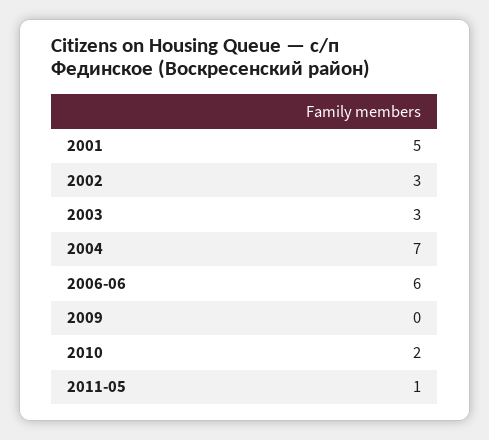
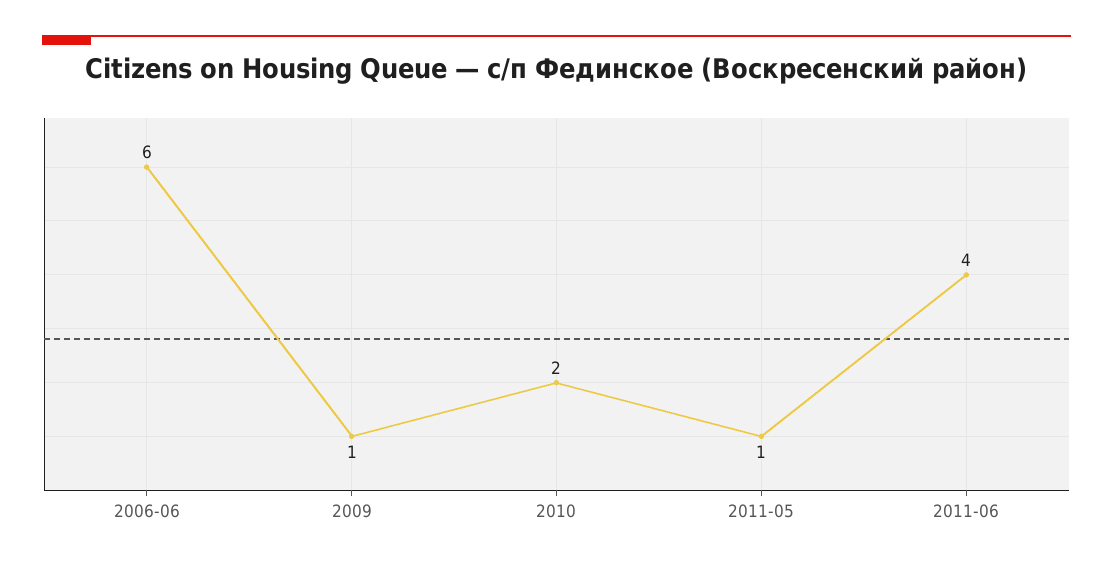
2001: 5 -> none
2002: 3 -> none
2003: 3 -> none
2004: 7 -> none
2009: 0 -> 1
2011-06: none -> 4

